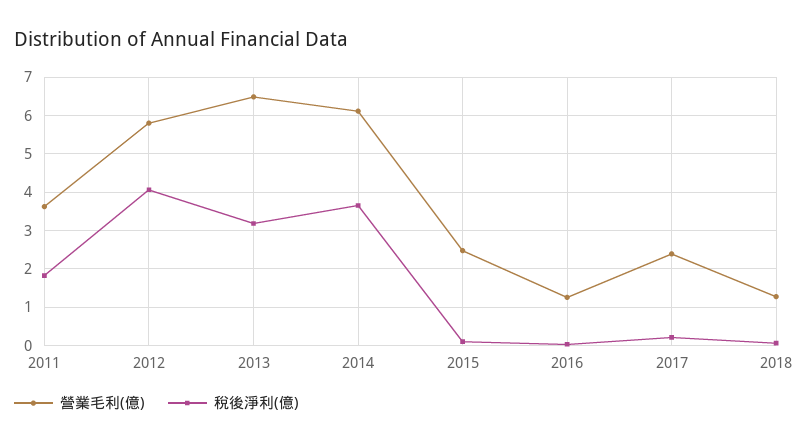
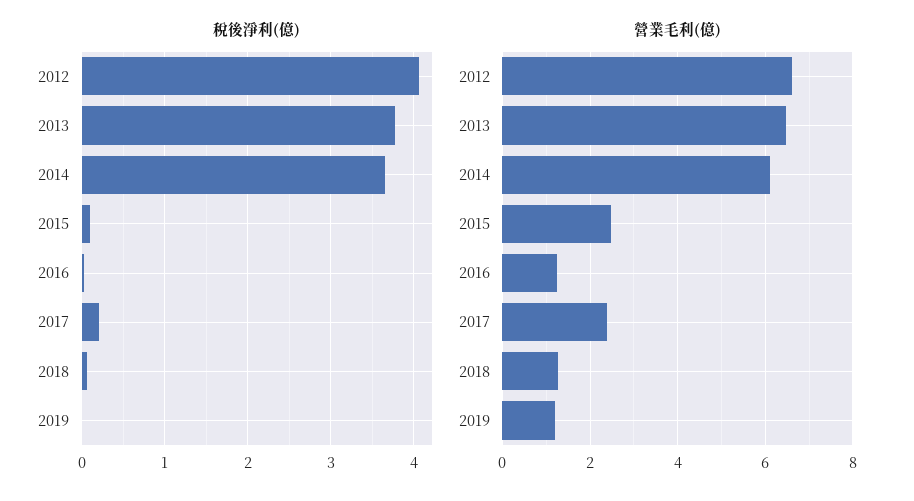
營業毛利(億), 2011: 3.6 -> none
稅後淨利(億), 2011: 1.8 -> none
營業毛利(億), 2012: 5.8 -> 6.6
稅後淨利(億), 2013: 3.2 -> 3.8
稅後淨利(億), 2019: none -> 0
營業毛利(億), 2019: none -> 1.2

